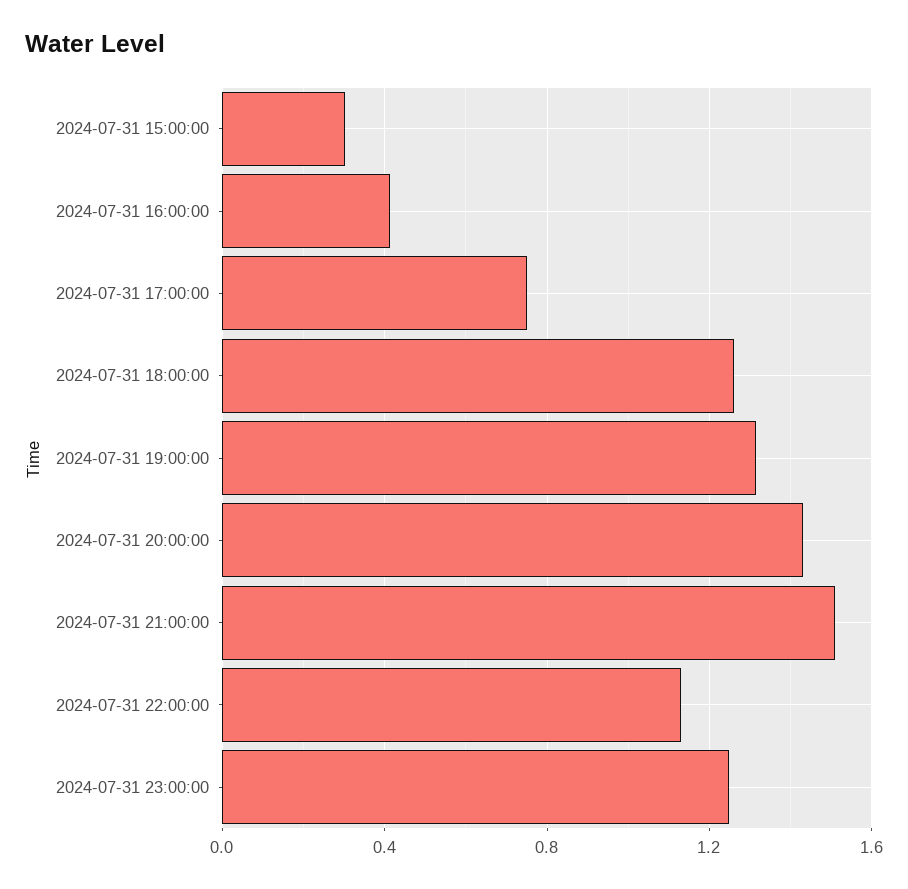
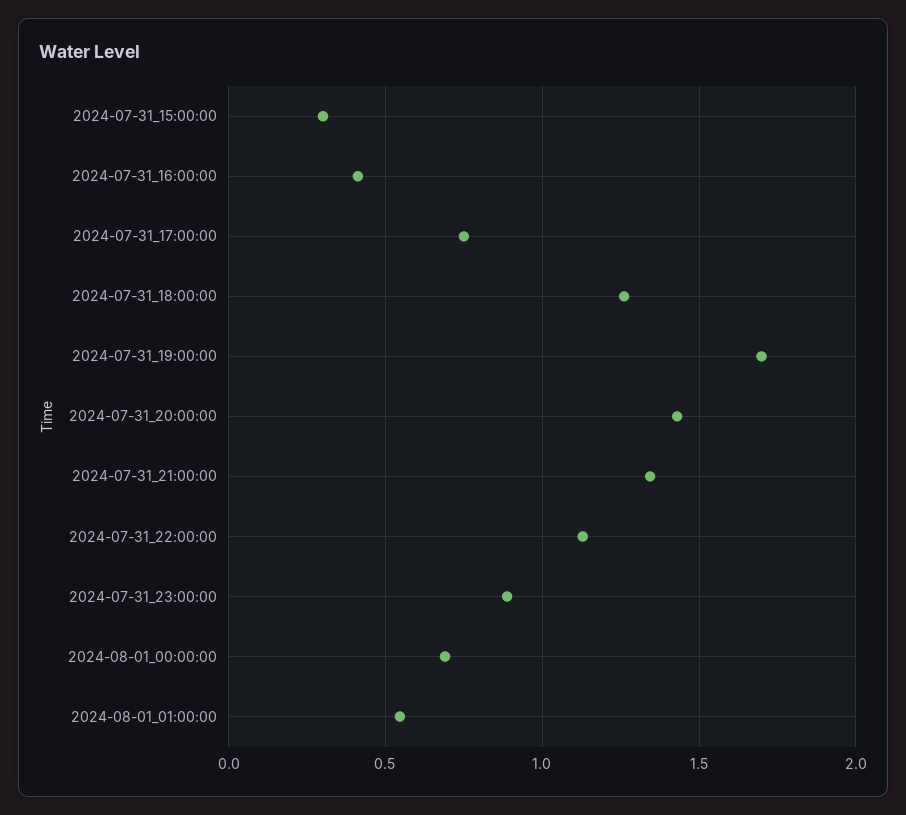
2024-07-31 19:00:00: 1.3 -> 1.7
2024-07-31 21:00:00: 1.5 -> 1.35
2024-07-31 23:00:00: 1.25 -> 0.9
2024-08-01_00:00:00: none -> 0.7
2024-08-01_01:00:00: none -> 0.55

